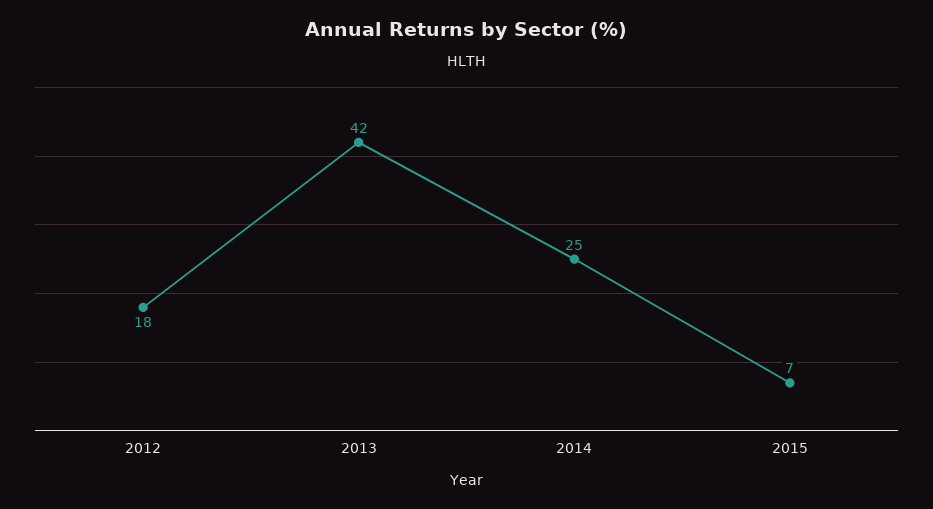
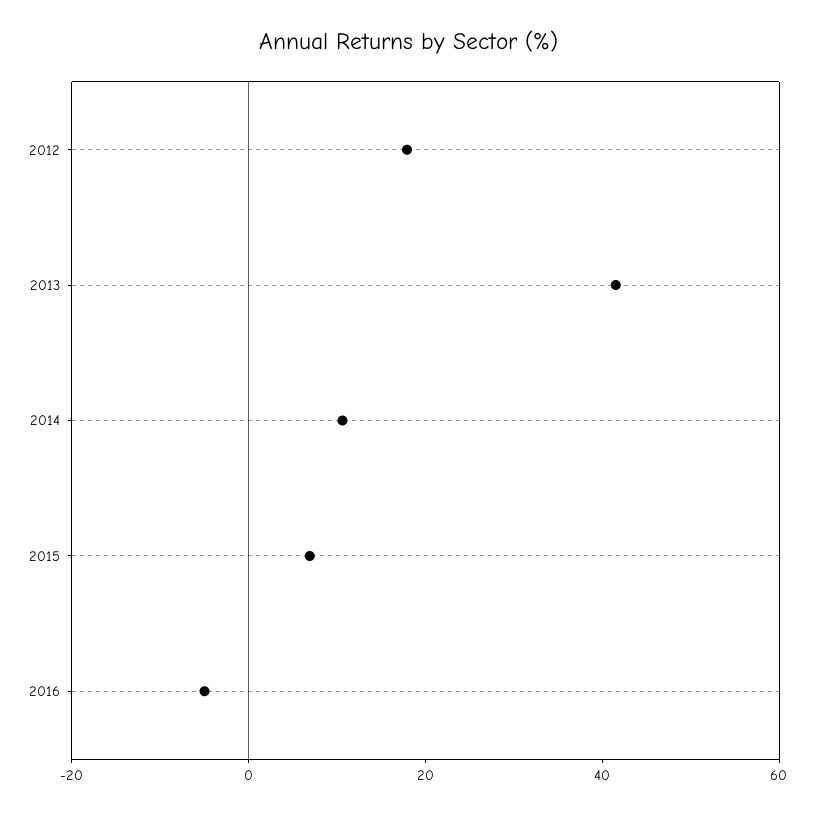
2014: 25 -> 10
2016: none -> -5

